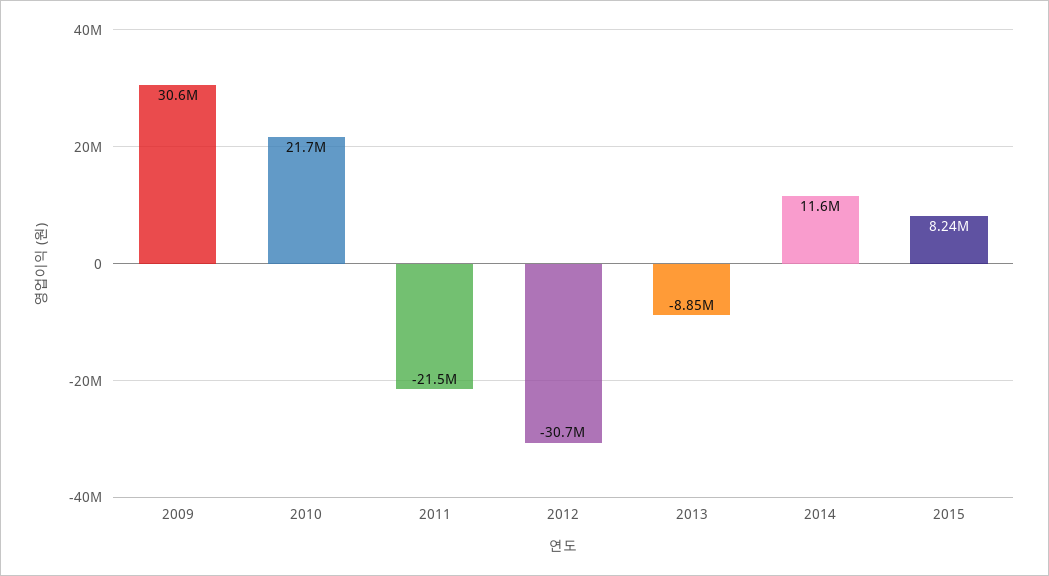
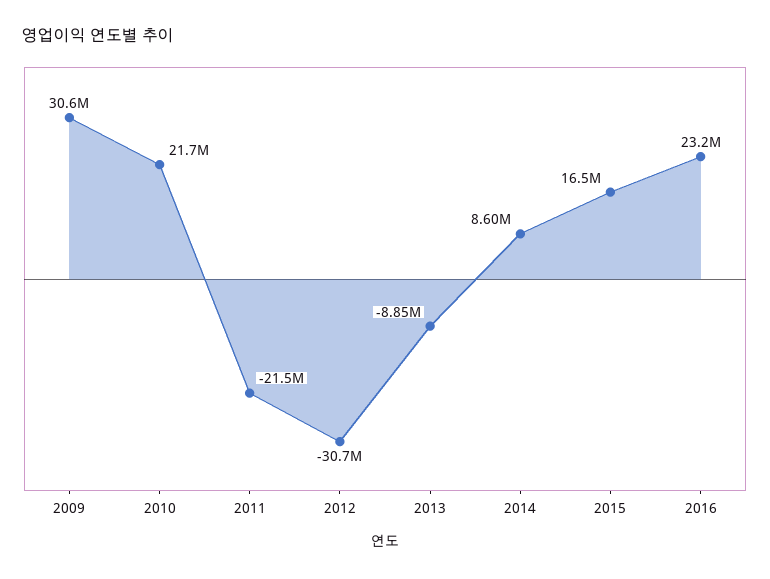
2014: 11600000 -> 8600000
2015: 8240000 -> 16500000
2016: none -> 23200000

